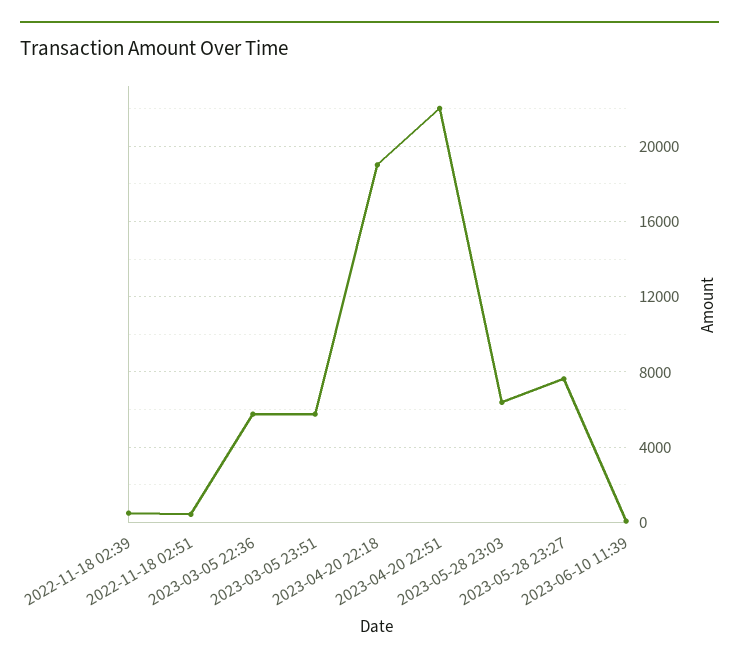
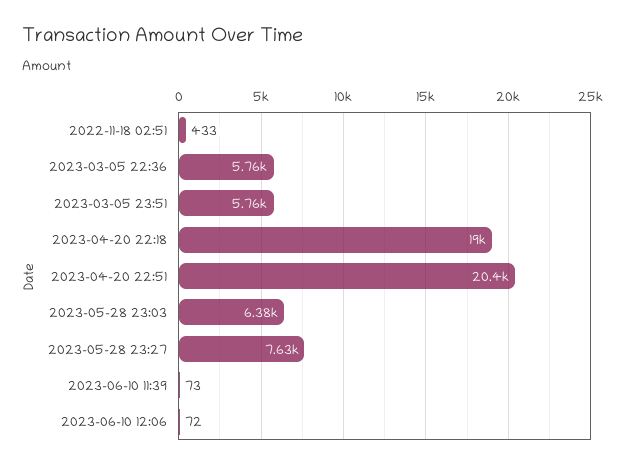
2022-11-18 02:39: 500 -> none
2023-04-20 22:51: 22000 -> 20400
2023-06-10 12:06: none -> 72

